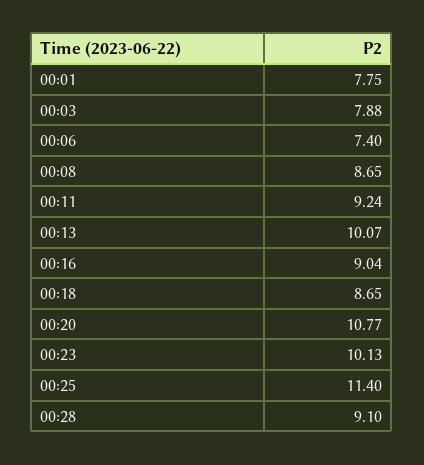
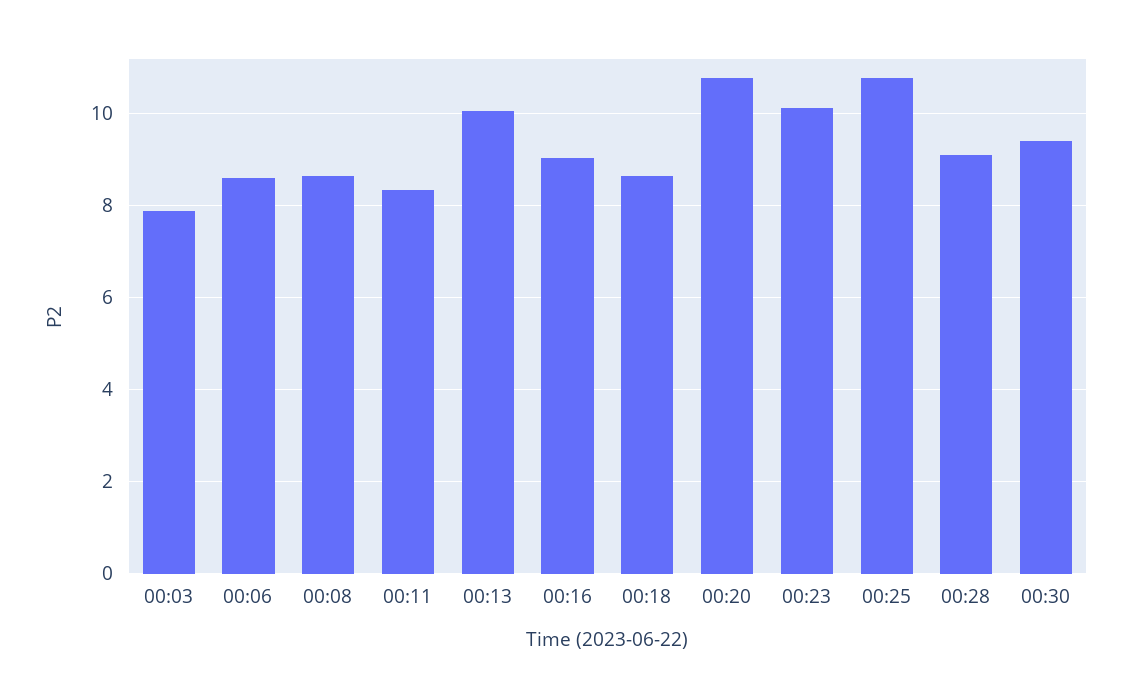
00:01: 7.75 -> none
00:06: 7.4 -> 8.6
00:11: 9.24 -> 8.4
00:25: 11.4 -> 10.8
00:30: none -> 9.4

